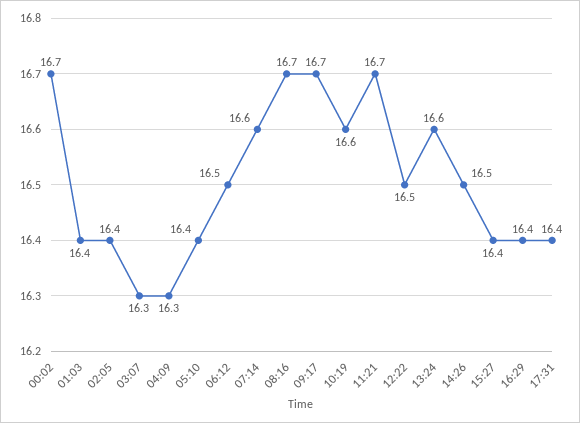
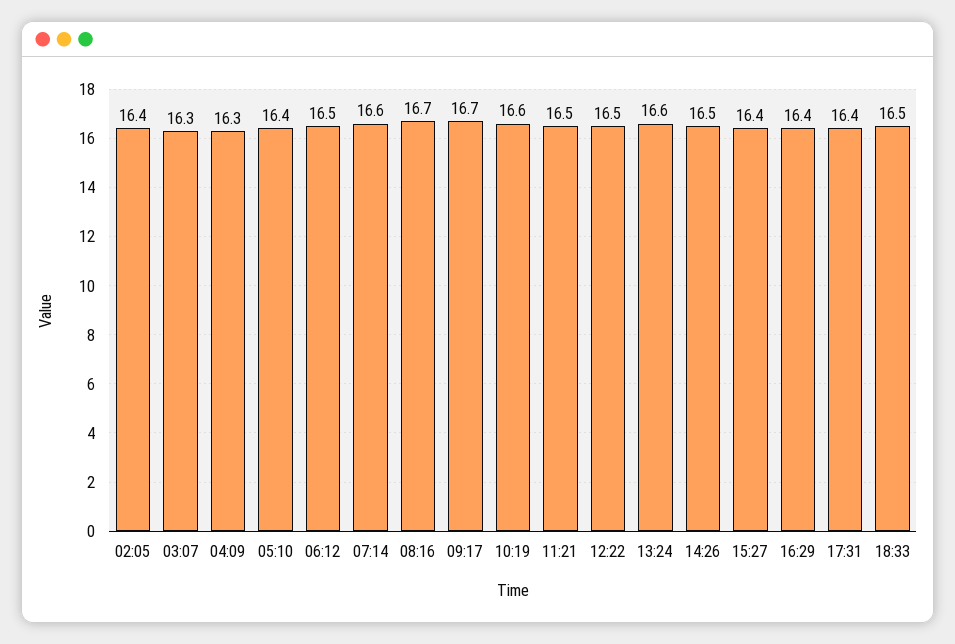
00:02: 16.7 -> none
01:03: 16.4 -> none
11:21: 16.7 -> 16.5
18:33: none -> 16.5

